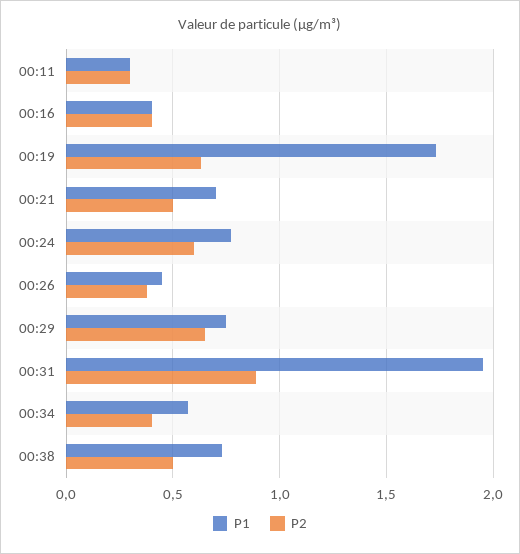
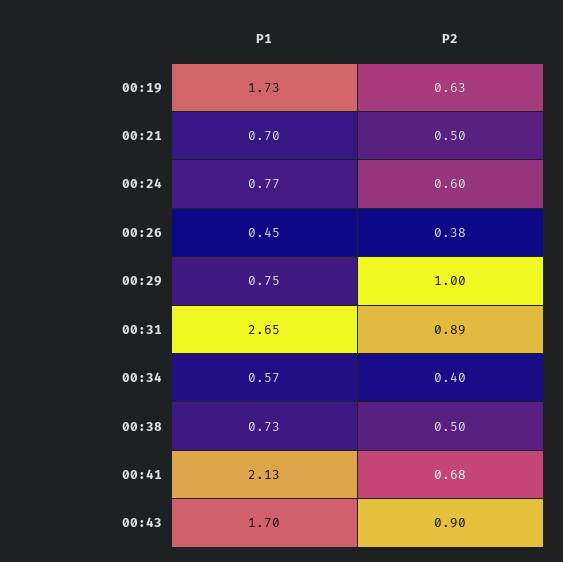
P1, 00:11: 0.3 -> none
P2, 00:11: 0.3 -> none
P1, 00:16: 0.4 -> none
P2, 00:16: 0.4 -> none
P2, 00:29: 0.65 -> 1
P1, 00:31: 1.95 -> 2.65
P1, 00:41: none -> 2.13
P2, 00:41: none -> 0.68
P1, 00:43: none -> 1.7
P2, 00:43: none -> 0.9

